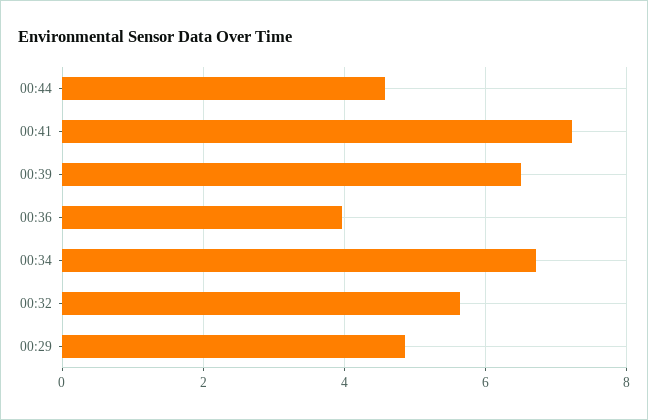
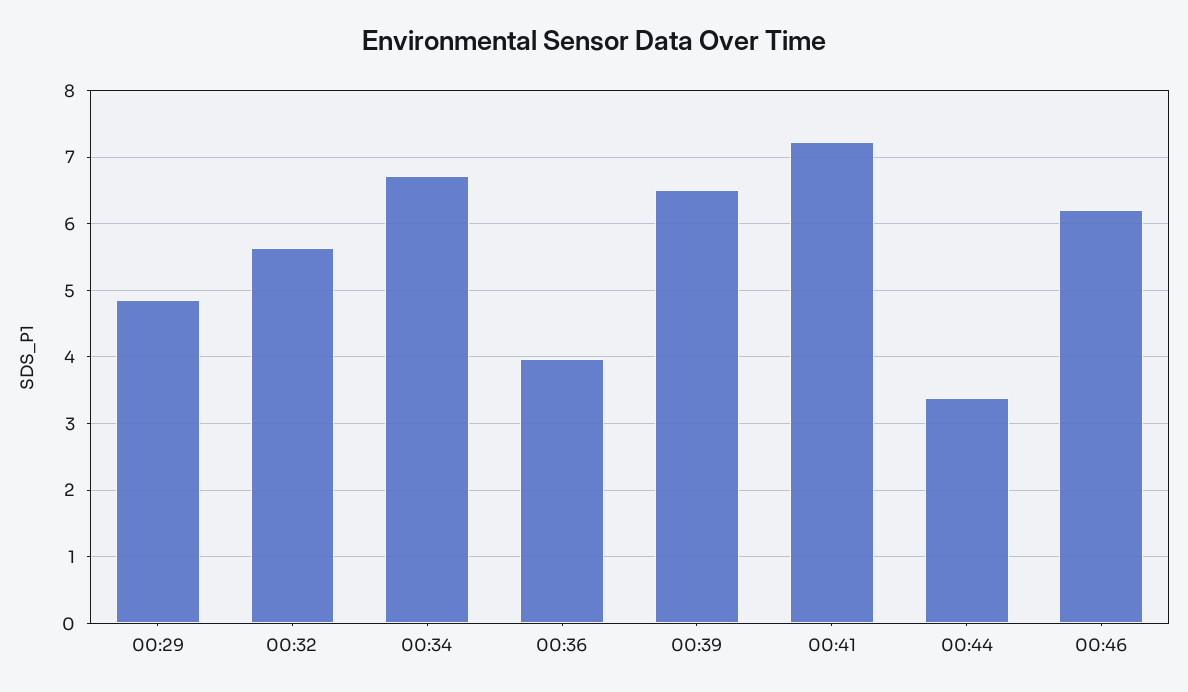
00:44: 4.6 -> 3.4
00:46: none -> 6.2

